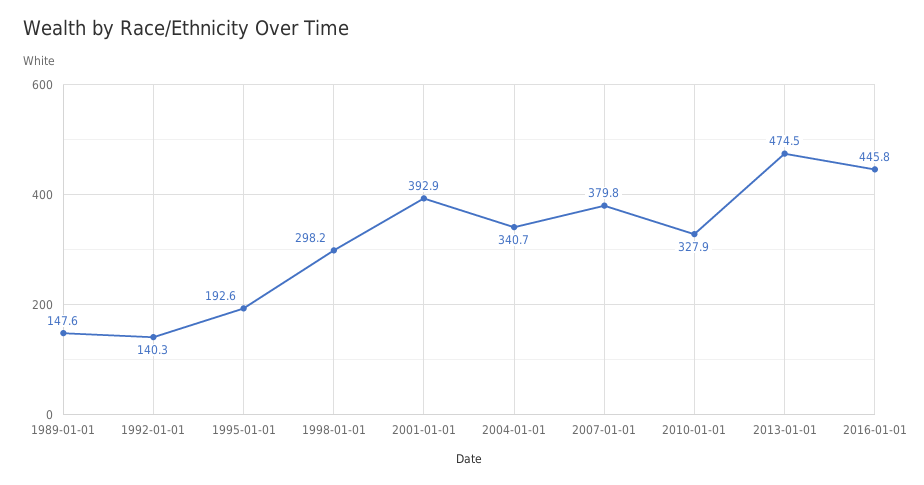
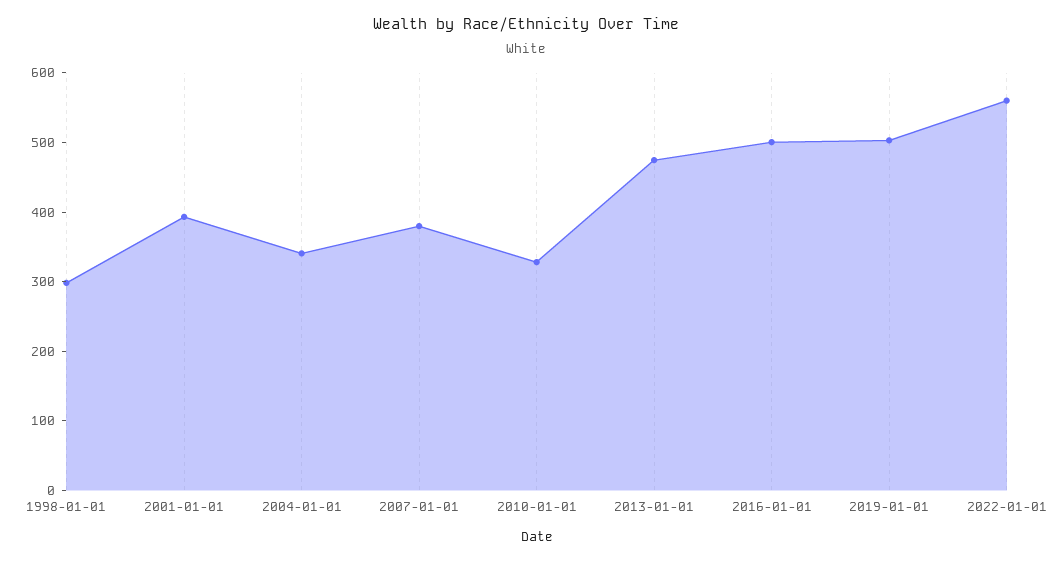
1989-01-01: 147.6 -> none
1992-01-01: 140.3 -> none
1995-01-01: 192.6 -> none
2016-01-01: 445.8 -> 500
2019-01-01: none -> 500
2022-01-01: none -> 560

